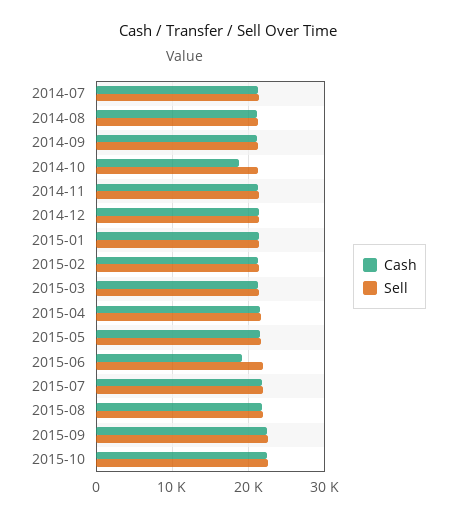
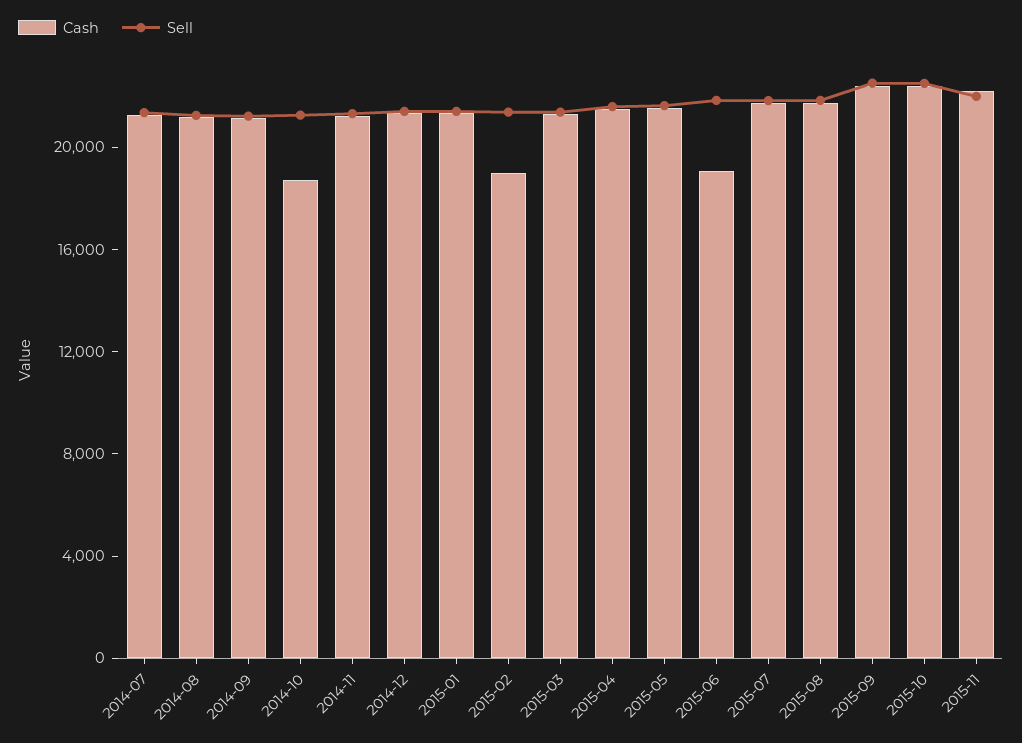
Cash, 2015-02: 21000 -> 19000
Cash, 2015-11: none -> 22000
Sell, 2015-11: none -> 22000

